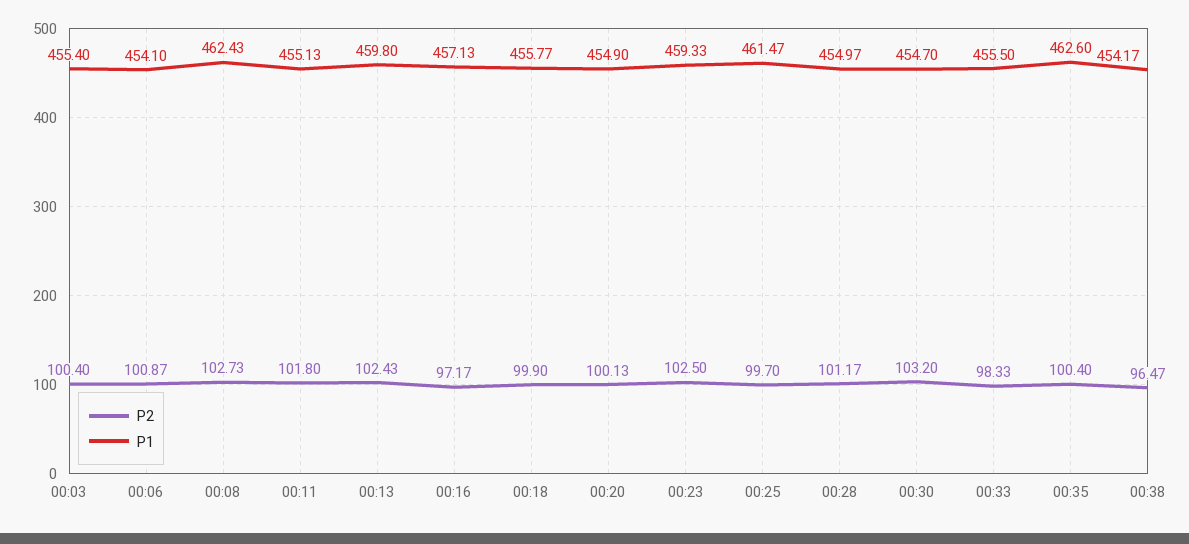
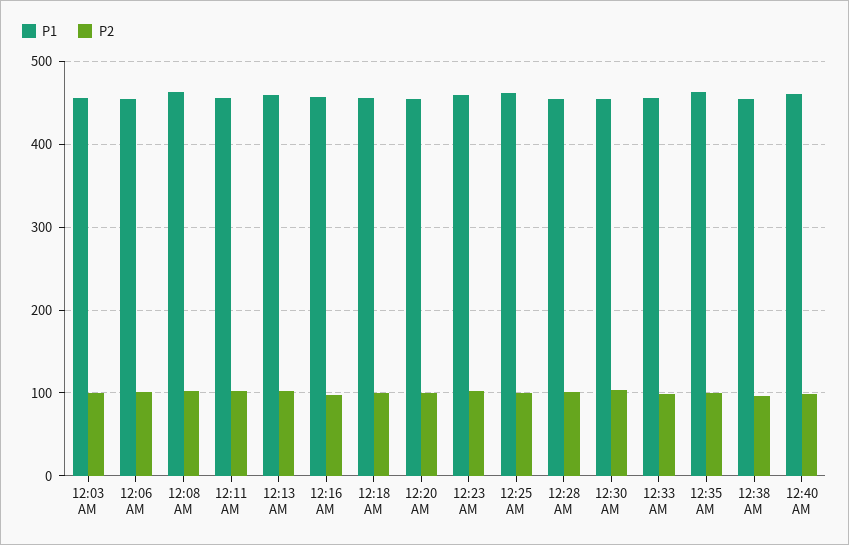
P1, 12:40 AM: none -> 460
P2, 12:40 AM: none -> 100

